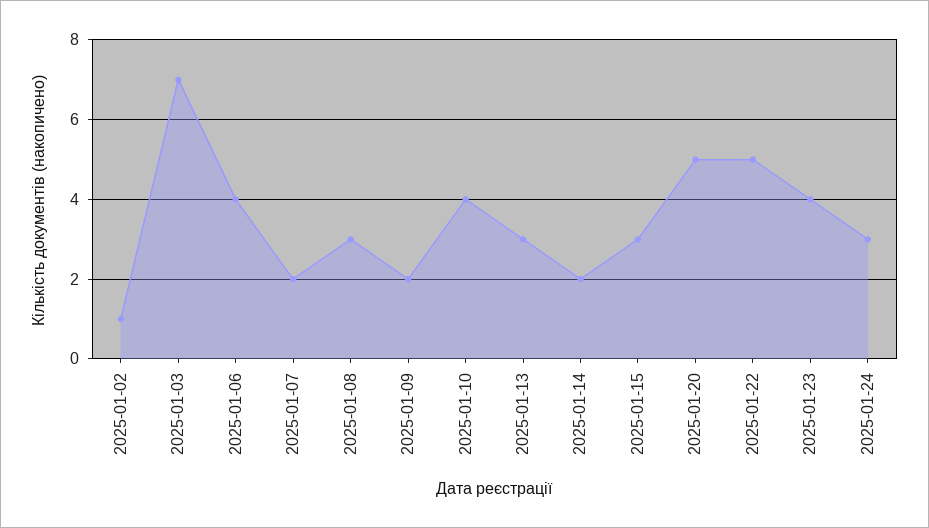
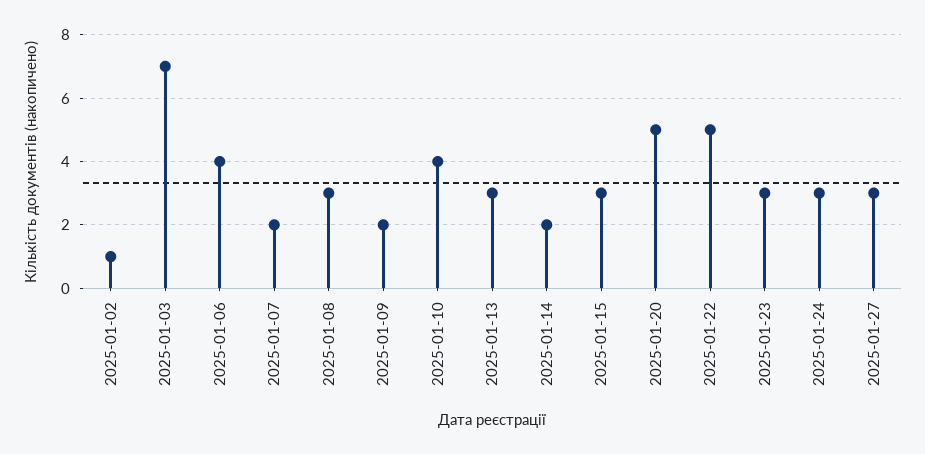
2025-01-23: 4 -> 3
2025-01-27: none -> 3

